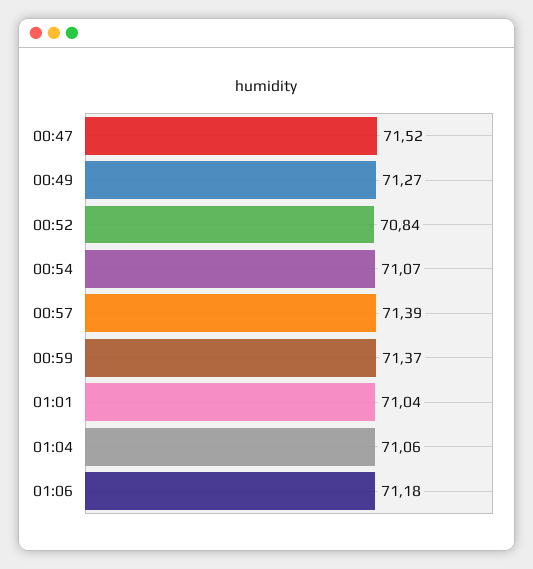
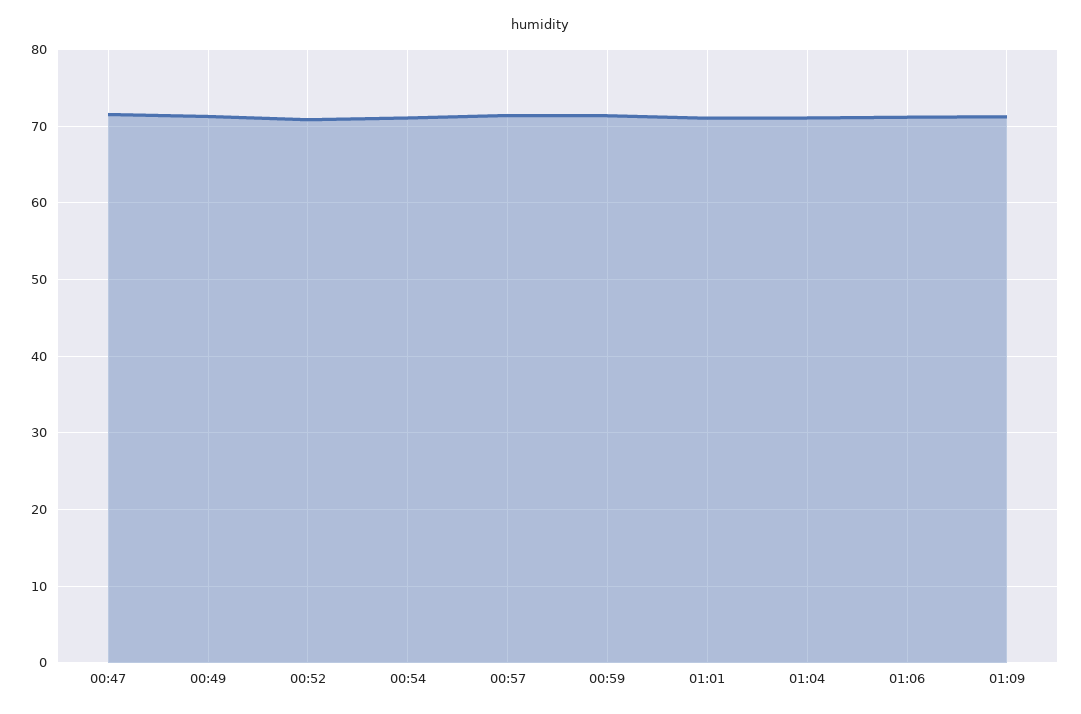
01:09: none -> 71

